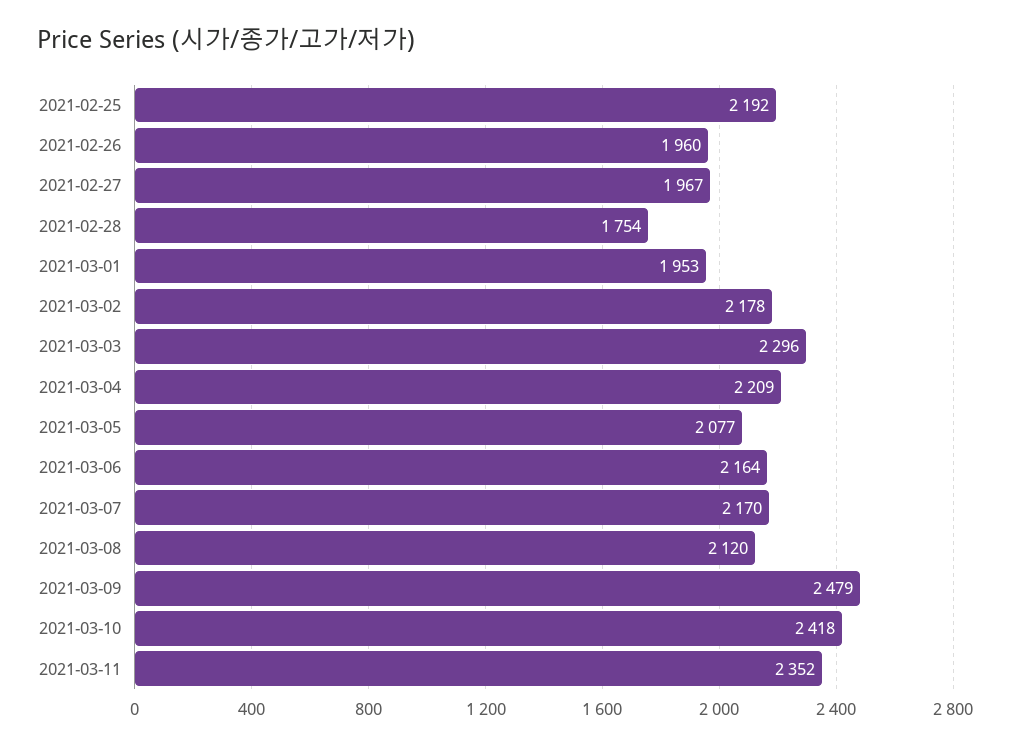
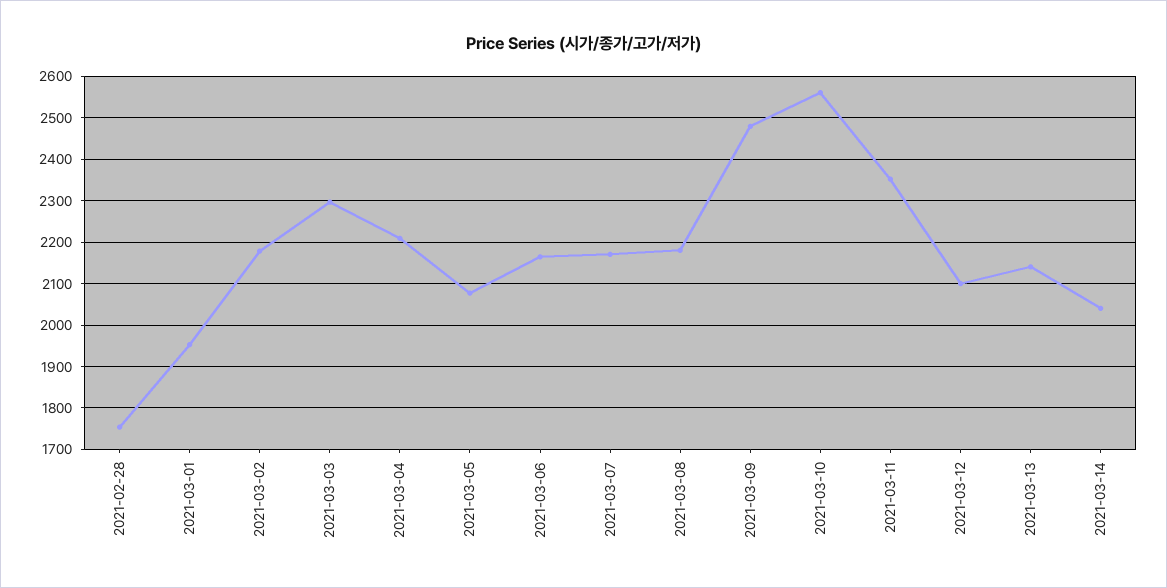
2021-02-25: 2192 -> none
2021-02-26: 1960 -> none
2021-02-27: 1967 -> none
2021-03-08: 2120 -> 2180
2021-03-10: 2418 -> 2560
2021-03-12: none -> 2100
2021-03-13: none -> 2140
2021-03-14: none -> 2040

